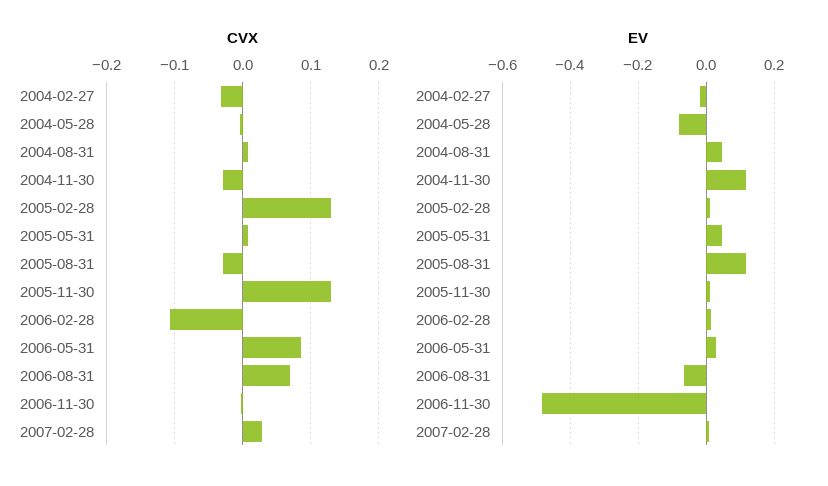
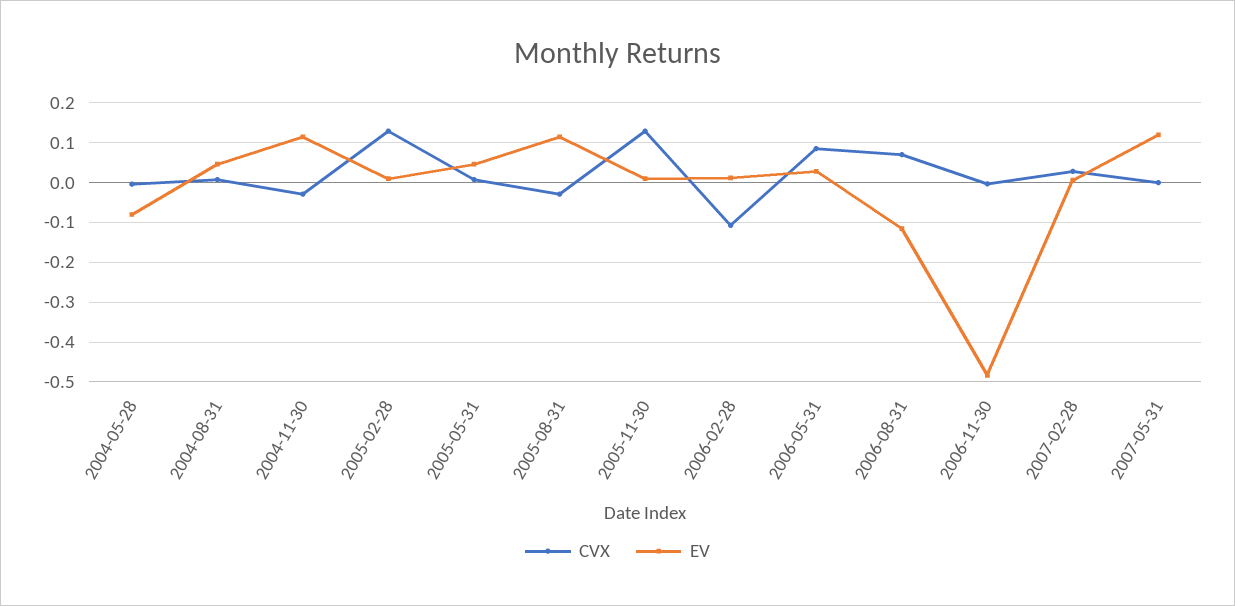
CVX, 2004-02-27: -0.03 -> none
EV, 2004-02-27: -0.02 -> none
EV, 2006-08-31: -0.06 -> -0.12
CVX, 2007-05-31: none -> 0
EV, 2007-05-31: none -> 0.12

